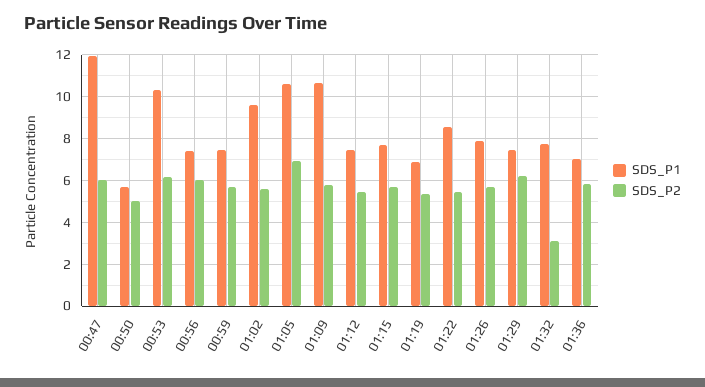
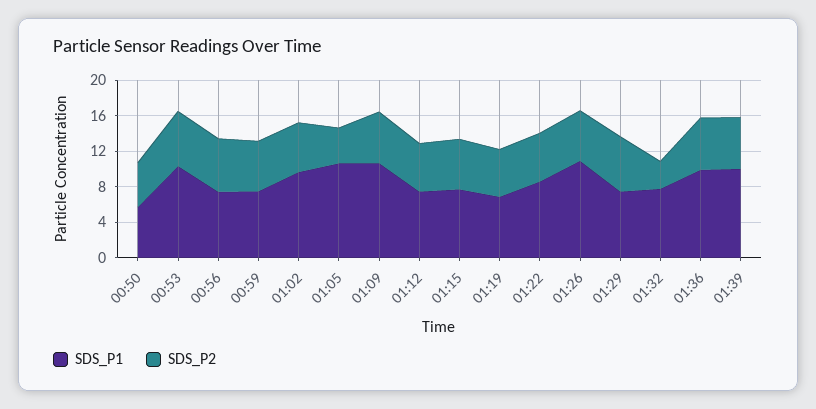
SDS_P1, 00:47: 12 -> none
SDS_P2, 00:47: 6 -> none
SDS_P2, 01:05: 7 -> 4
SDS_P1, 01:26: 8 -> 11
SDS_P1, 01:36: 7 -> 10
SDS_P1, 01:39: none -> 10
SDS_P2, 01:39: none -> 6

